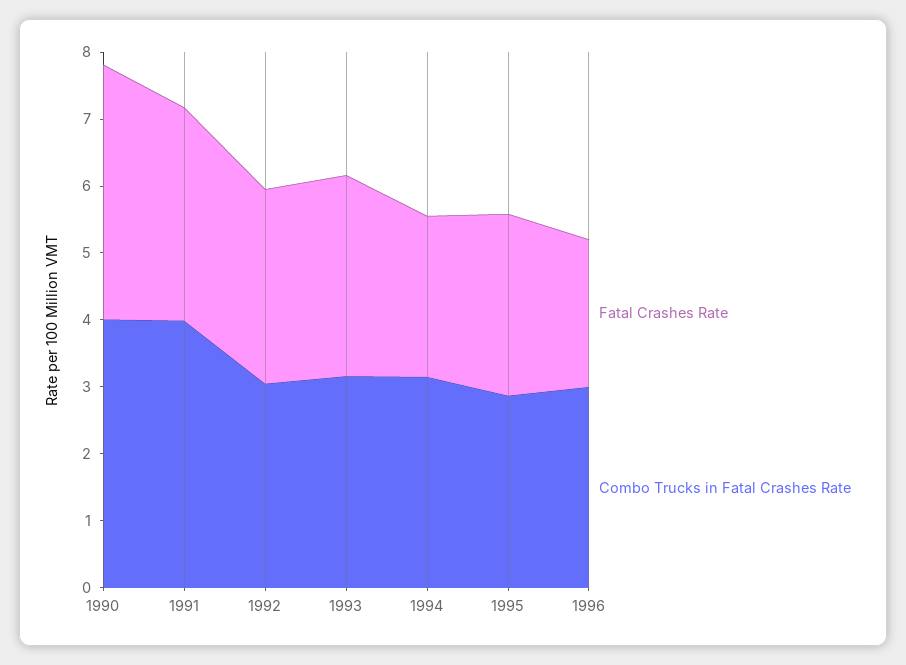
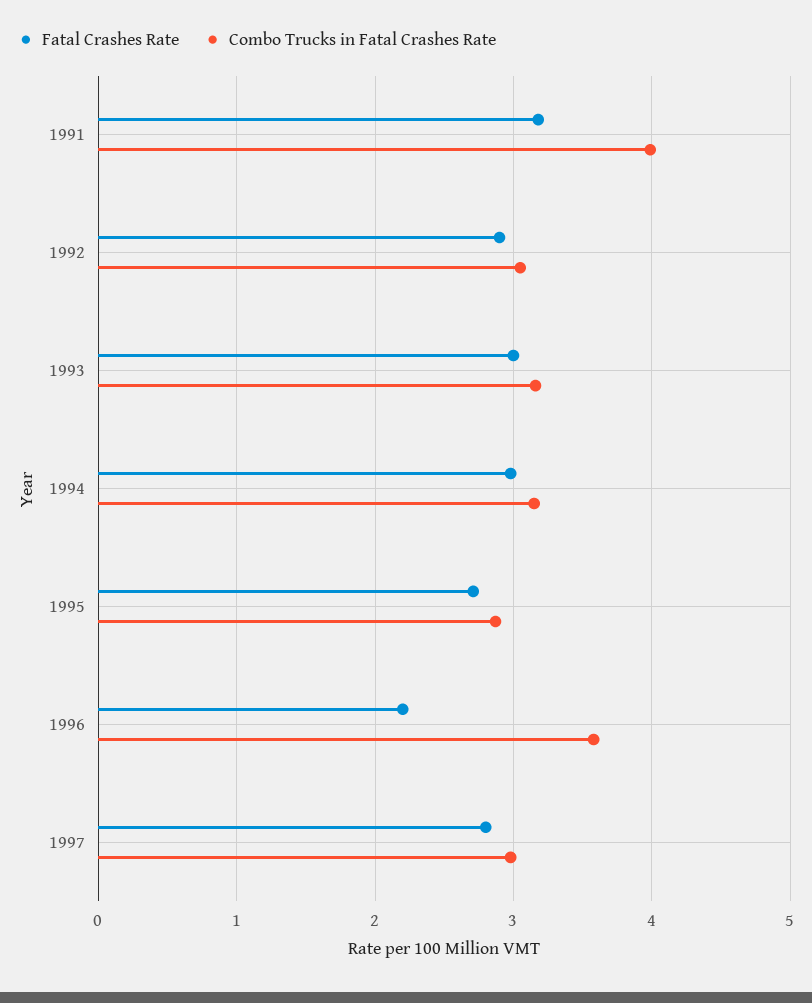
Fatal Crashes Rate, 1990: 3.8 -> none
Combo Trucks in Fatal Crashes Rate, 1990: 4 -> none
Fatal Crashes Rate, 1994: 2.4 -> 3
Combo Trucks in Fatal Crashes Rate, 1996: 3 -> 3.6
Fatal Crashes Rate, 1997: none -> 2.8
Combo Trucks in Fatal Crashes Rate, 1997: none -> 3

